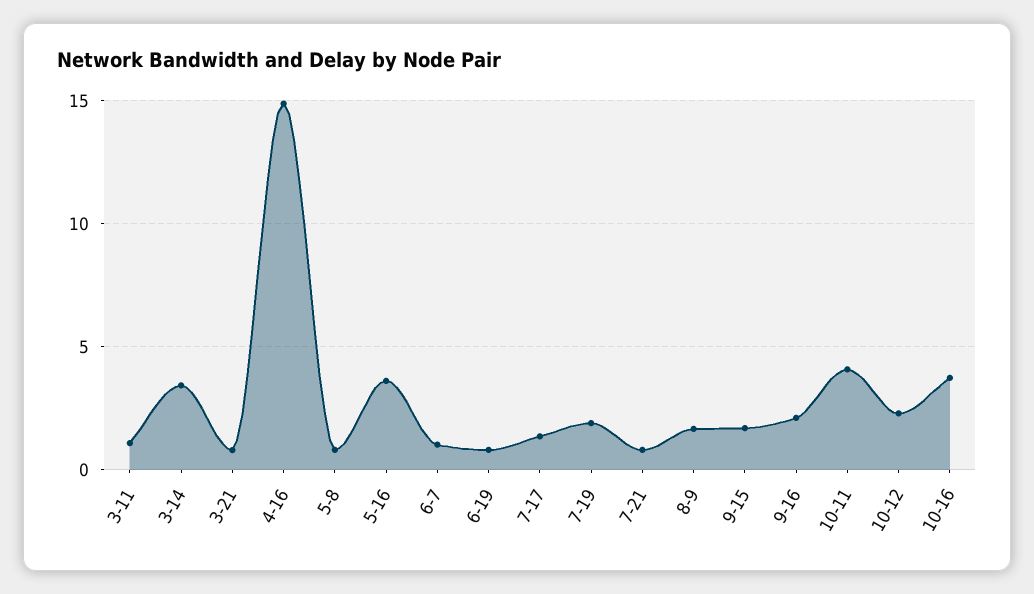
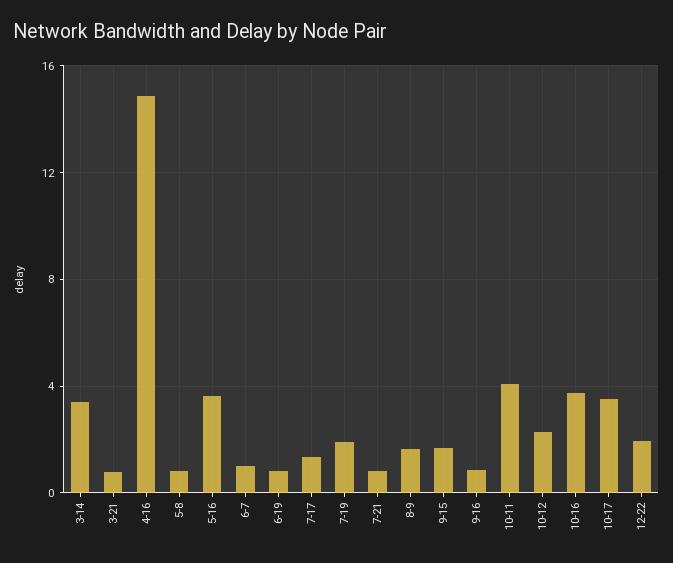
3-11: 1 -> none
9-16: 2 -> 1
10-17: none -> 3.5
12-22: none -> 2

